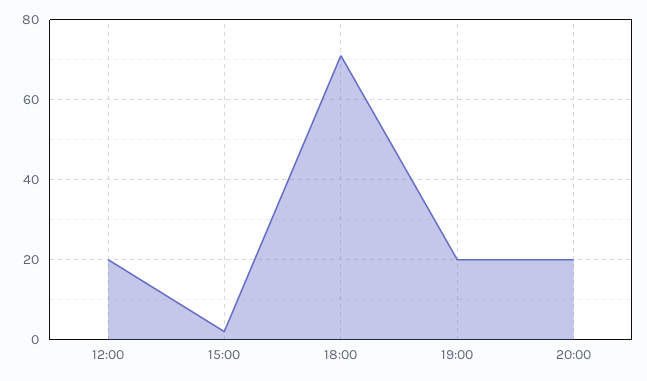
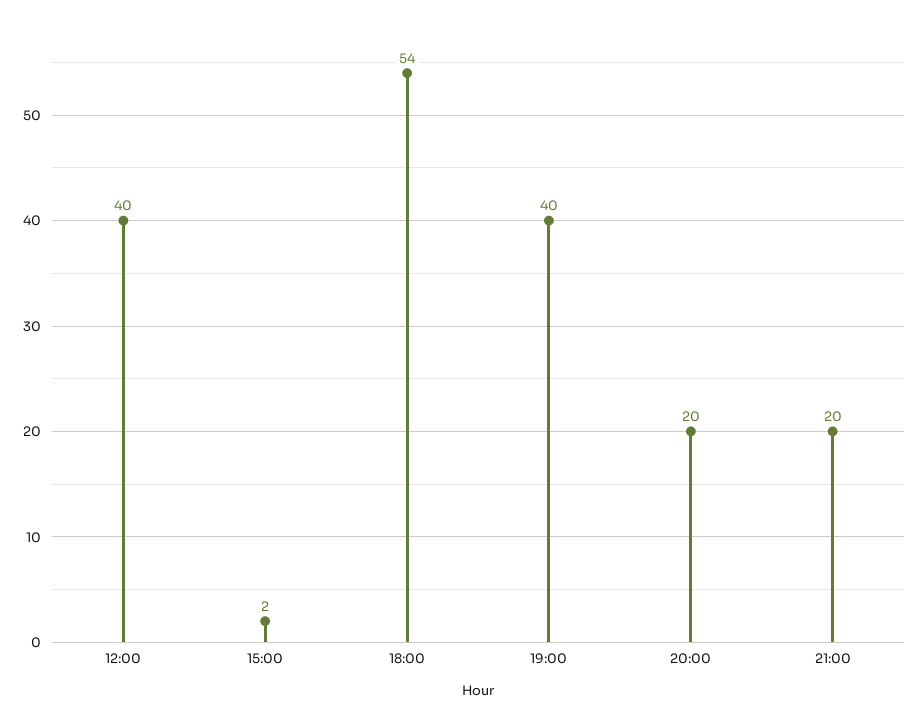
12:00: 20 -> 40
18:00: 70 -> 54
19:00: 20 -> 40
21:00: none -> 20

